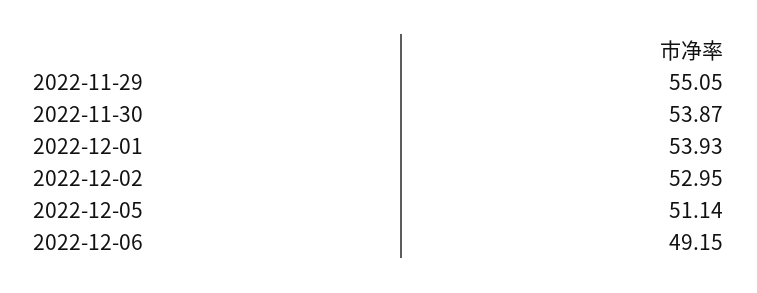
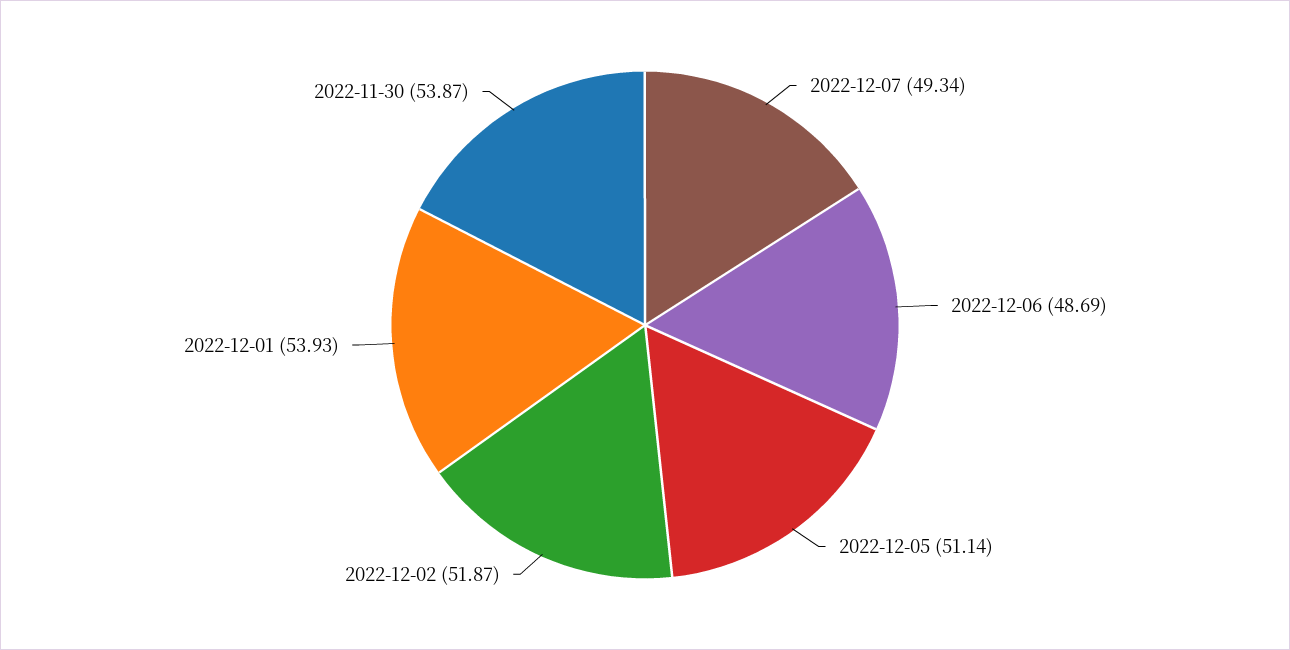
2022-11-29: 55.05 -> none
2022-12-02: 52.95 -> 51.87
2022-12-06: 49.15 -> 48.69
2022-12-07: none -> 49.34

